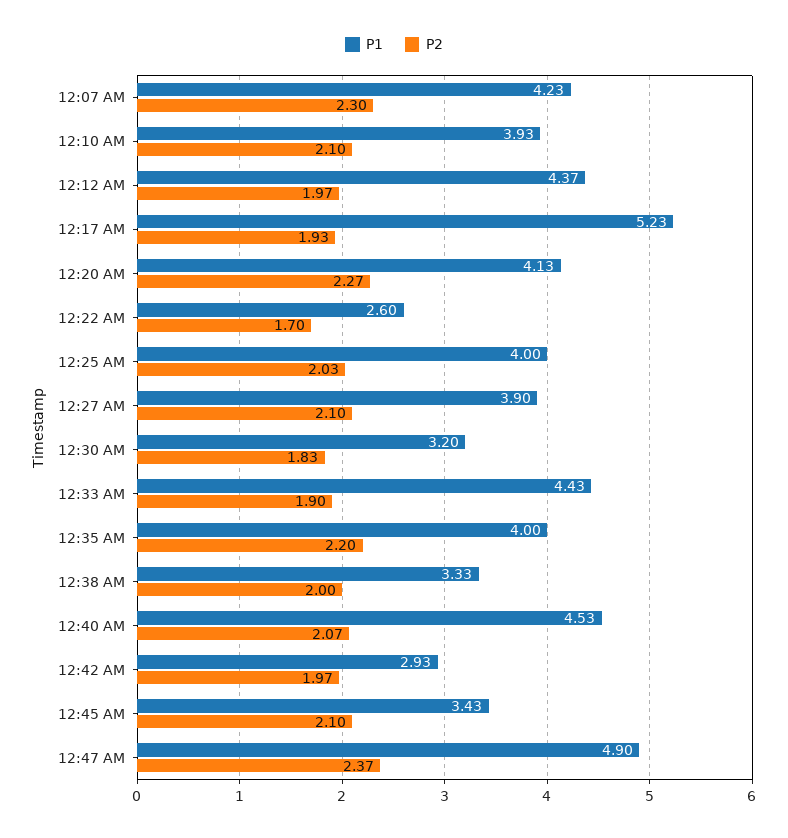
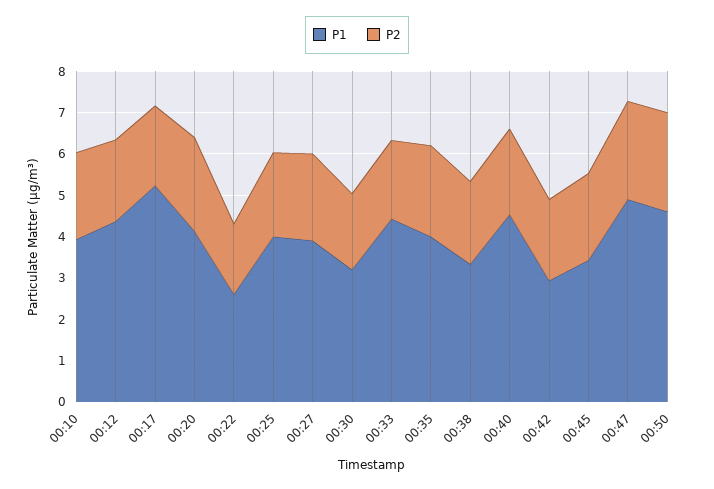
P1, 12:07 AM: 4.23 -> none
P2, 12:07 AM: 2.3 -> none
P1, 00:50: none -> 4.6
P2, 00:50: none -> 2.4

